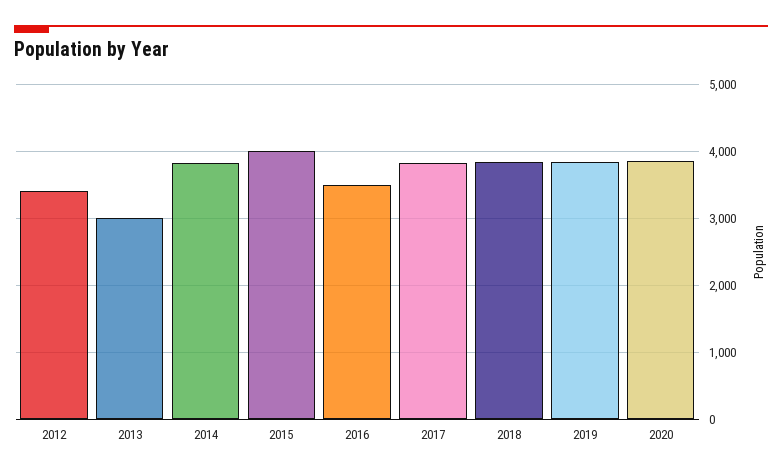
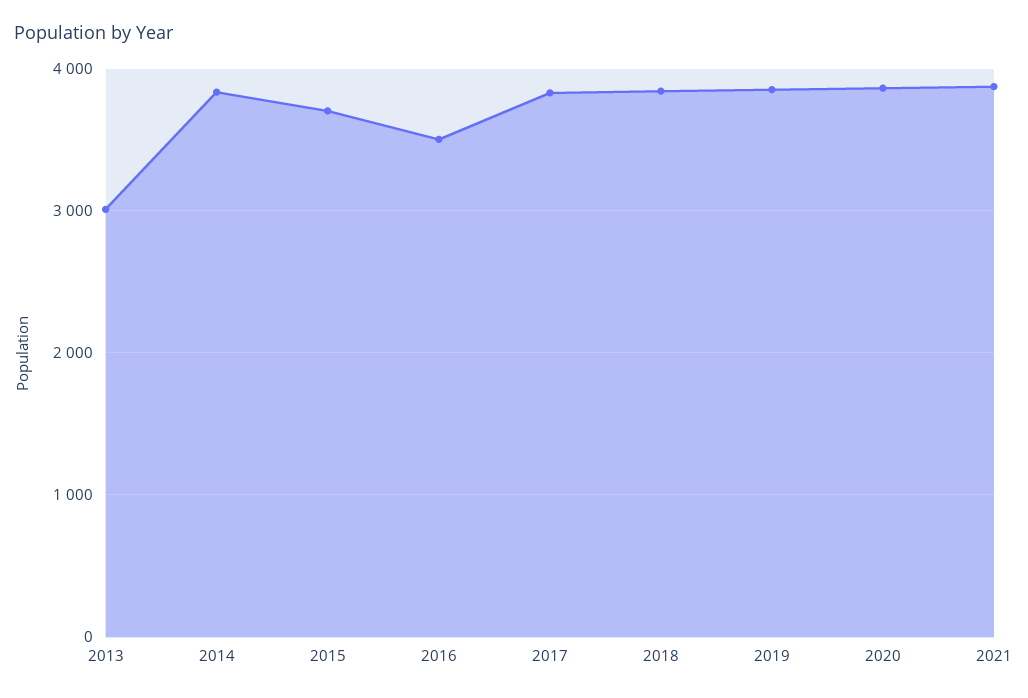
2012: 3400 -> none
2015: 4000 -> 3700
2021: none -> 3900

